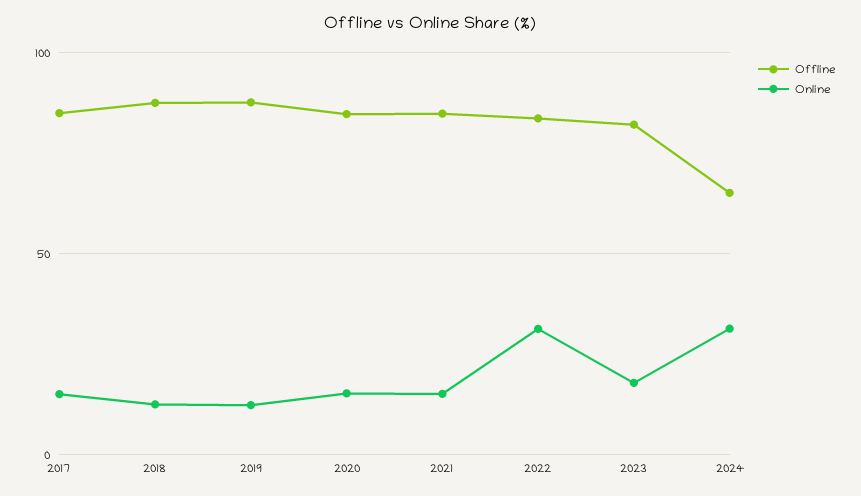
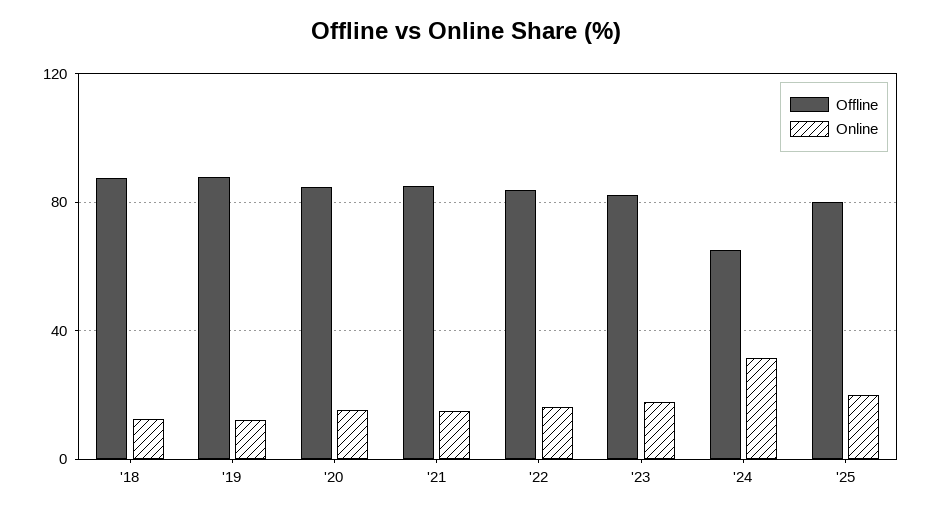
Offline, 2017: 85 -> none
Online, 2017: 15 -> none
Online, 2022: 30 -> 15
Offline, '25: none -> 80
Online, '25: none -> 20

